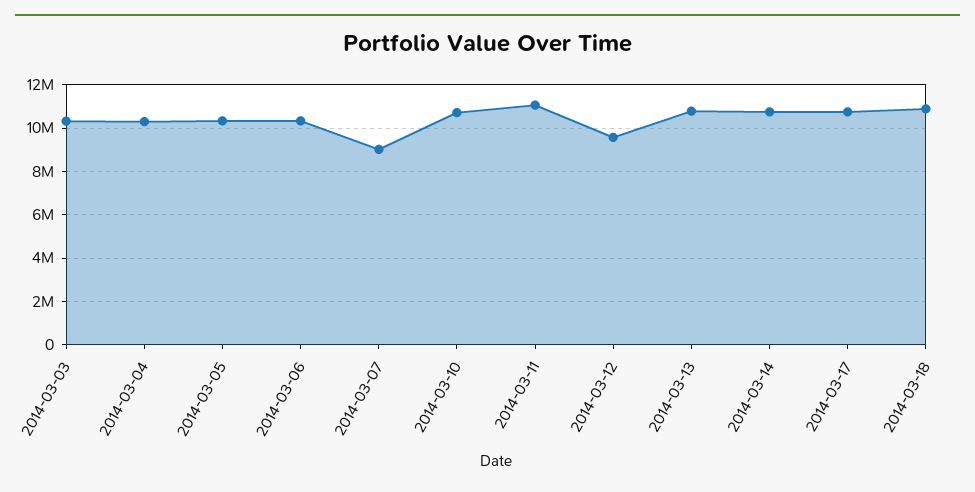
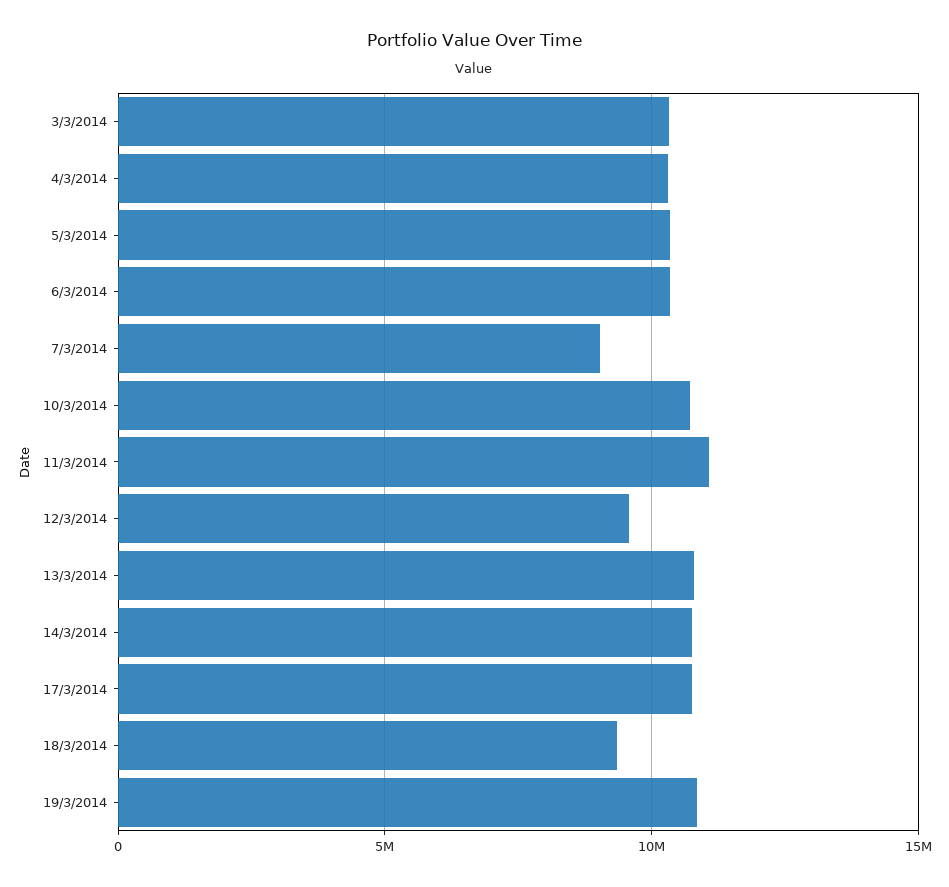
2014-03-18: 11000000 -> 9500000
19/3/2014: none -> 11000000

